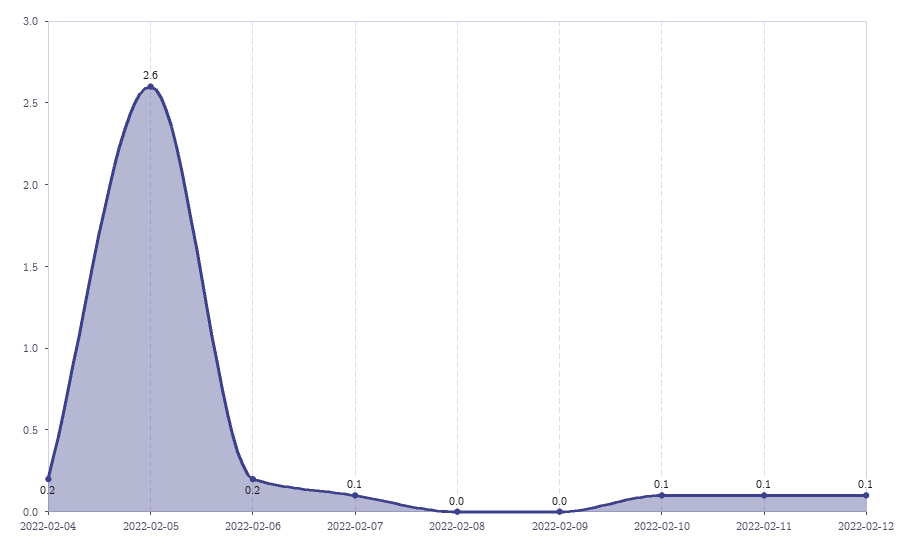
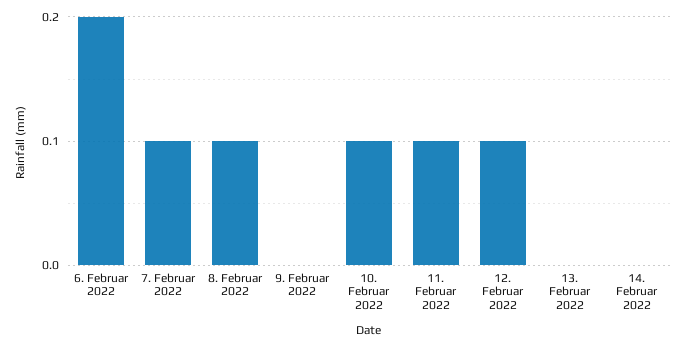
2022-02-04: 0.2 -> none
2022-02-05: 2.6 -> none
2022-02-08: 0 -> 0.1
13. Februar 2022: none -> 0
14. Februar 2022: none -> 0

